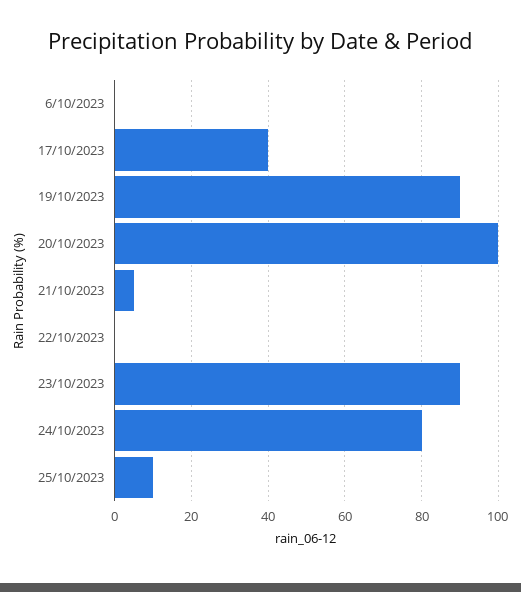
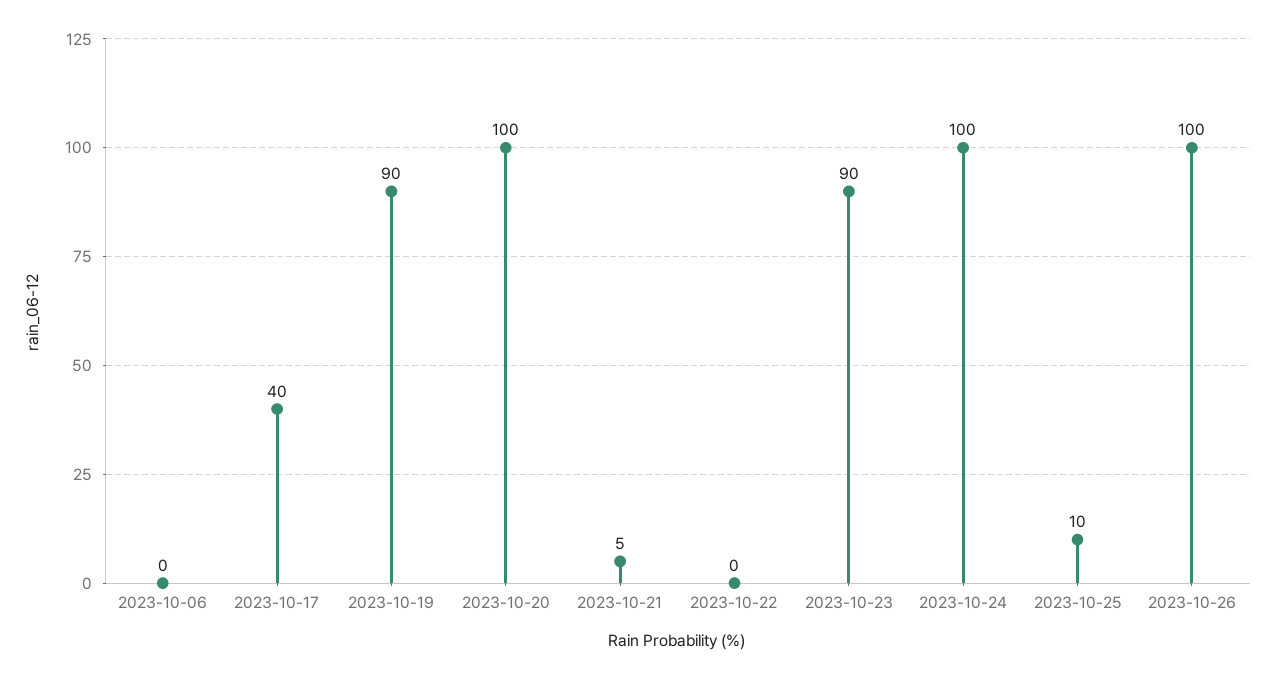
24/10/2023: 80 -> 100
2023-10-26: none -> 100

